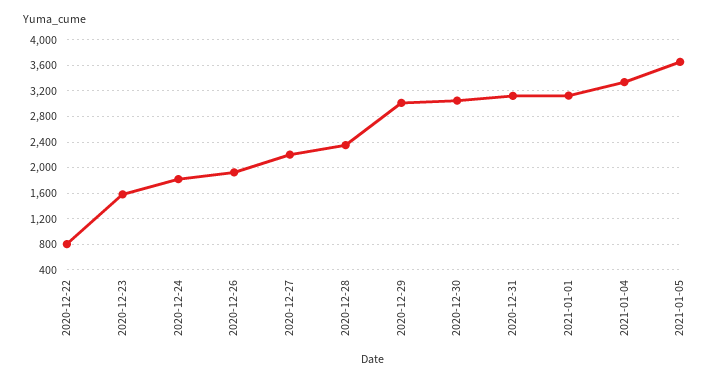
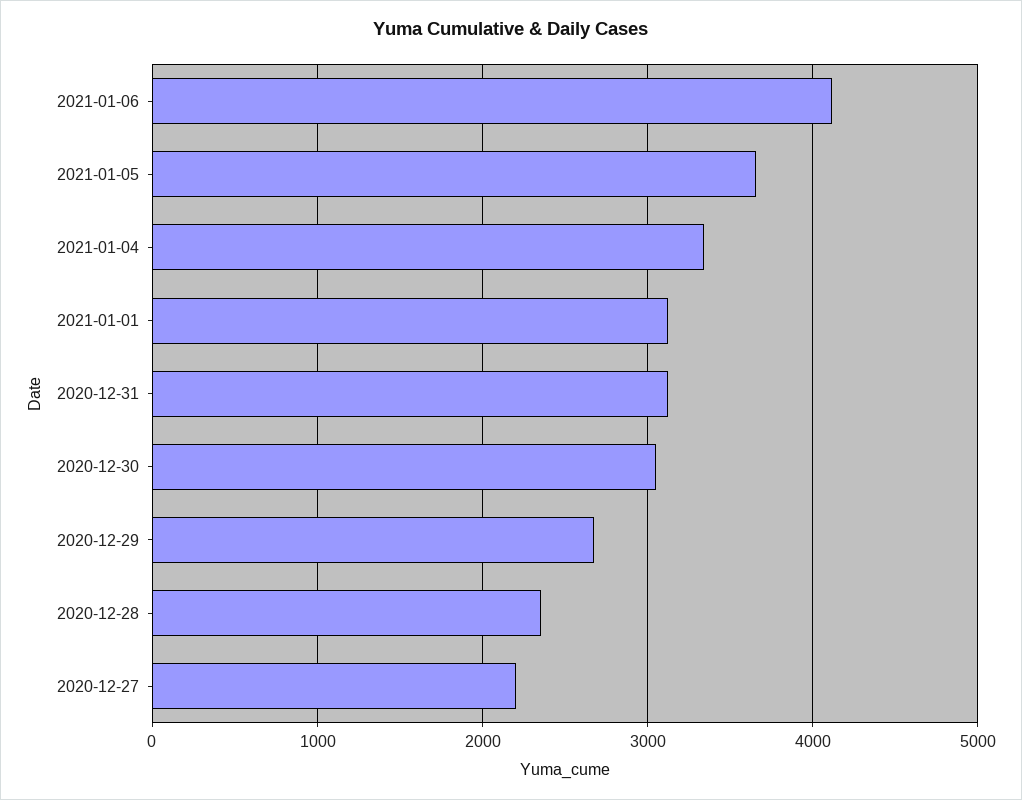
2020-12-22: 800 -> none
2020-12-23: 1600 -> none
2020-12-24: 1800 -> none
2020-12-26: 1900 -> none
2020-12-29: 3000 -> 2700
2021-01-06: none -> 4100

